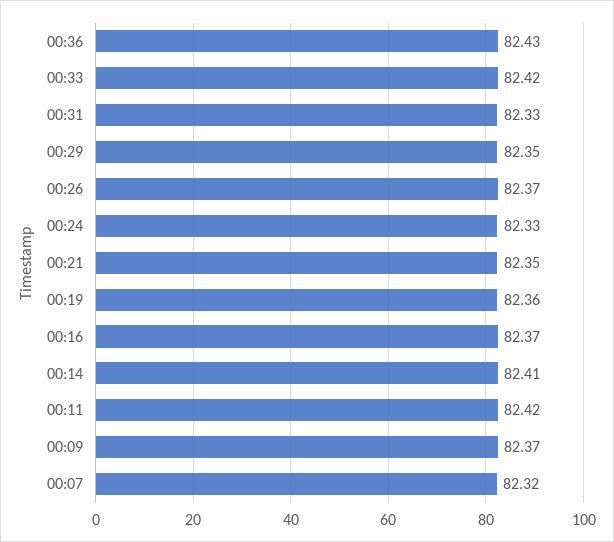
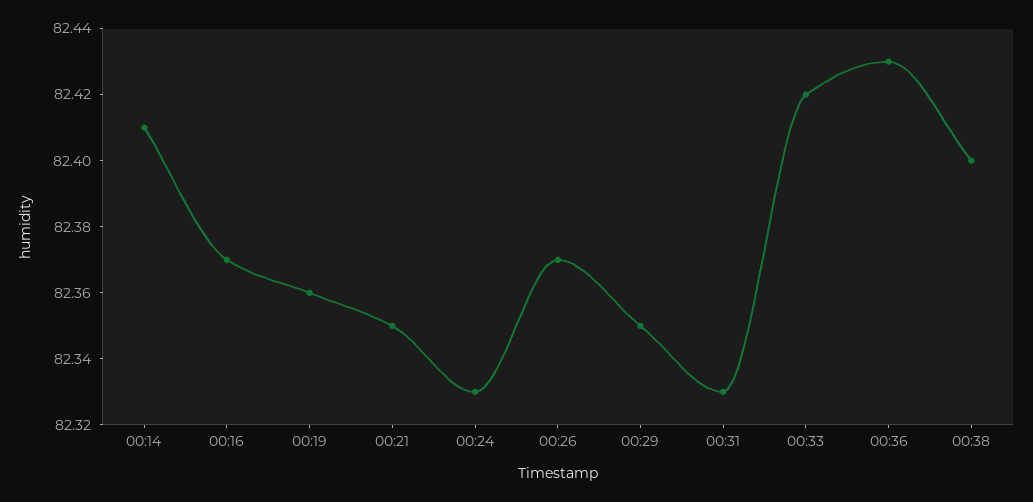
00:11: 82.42 -> none
00:09: 82.37 -> none
00:07: 82.32 -> none
00:38: none -> 82.4

